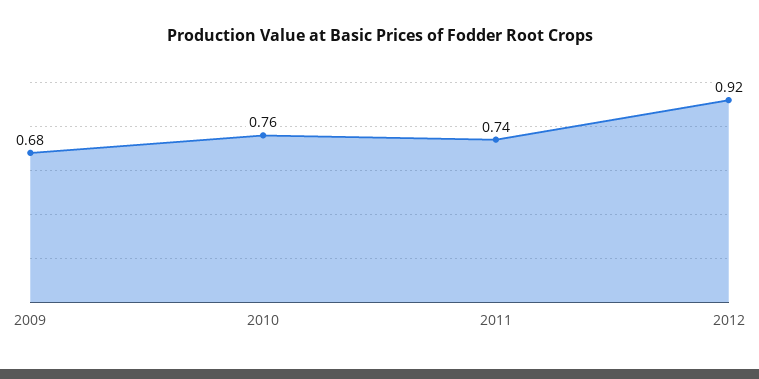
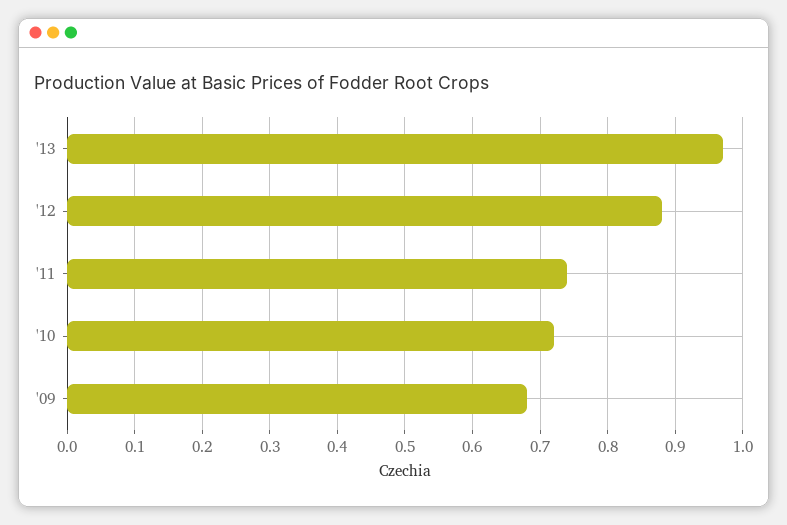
2010: 0.76 -> 0.72
2012: 0.92 -> 0.88
'13: none -> 0.97

